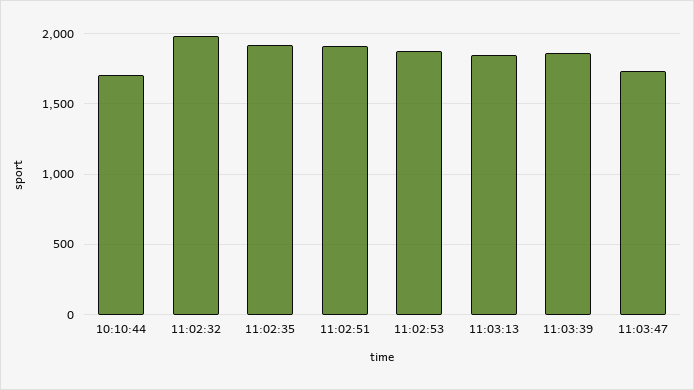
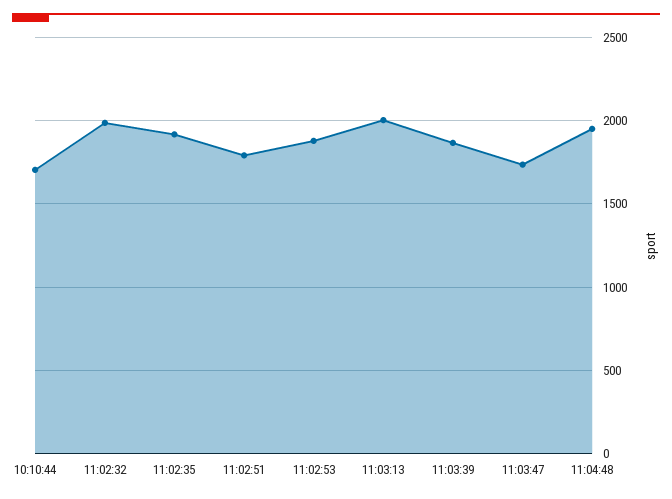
11:02:51: 1900 -> 1800
11:03:13: 1850 -> 2000
11:04:48: none -> 1950

